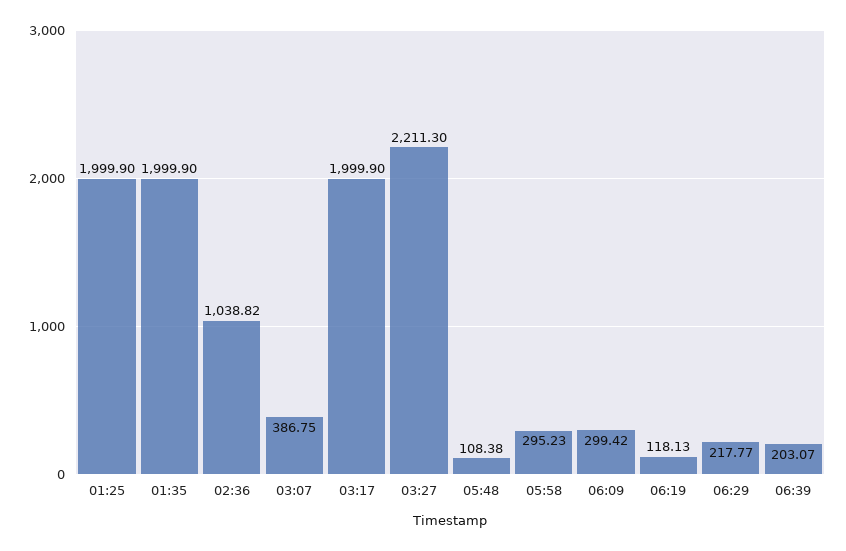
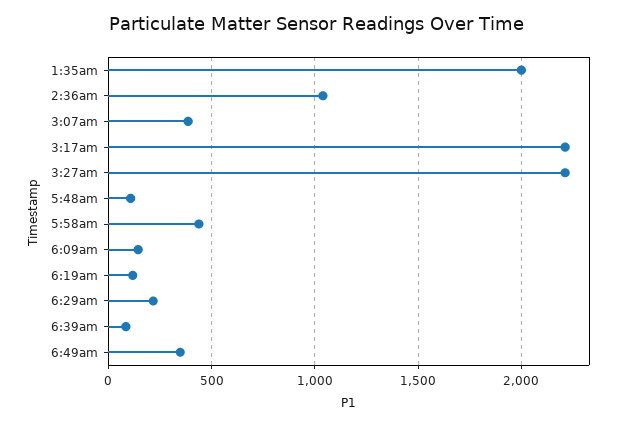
01:25: 1999.9 -> none
03:17: 1999.9 -> 2200
05:58: 295.23 -> 450
06:09: 299.42 -> 150
06:39: 203.07 -> 100
6:49am: none -> 350

